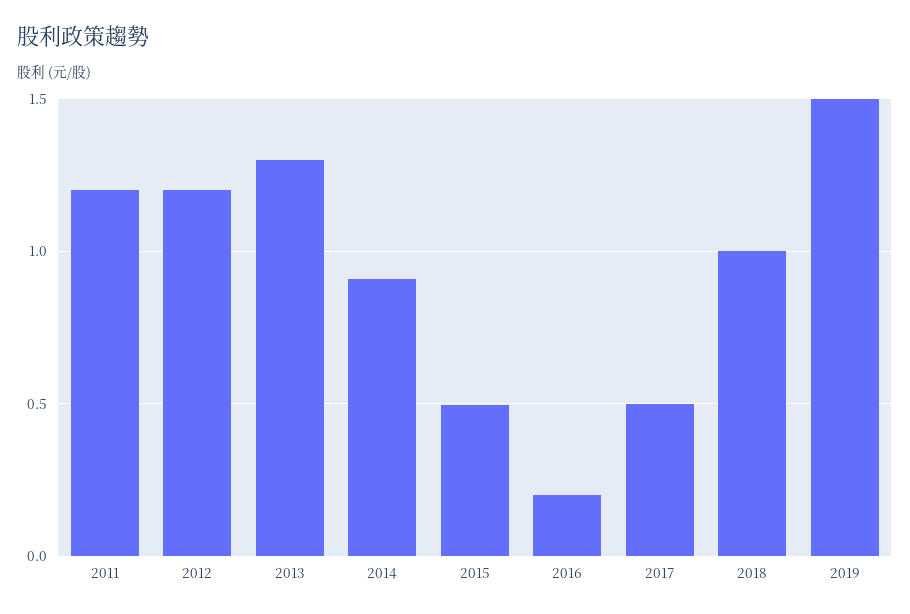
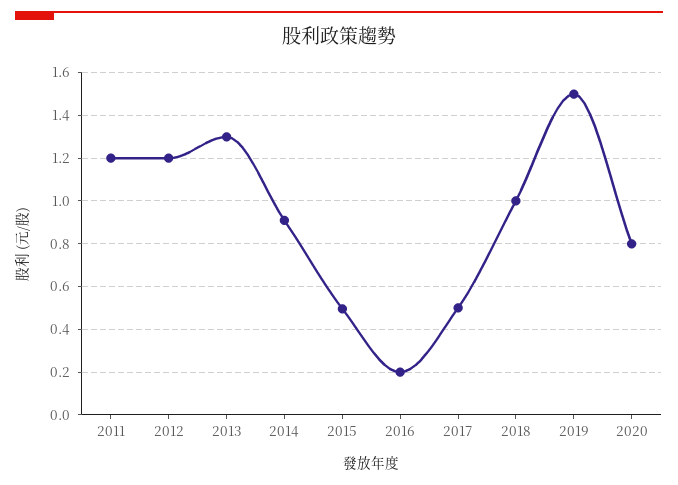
2020: none -> 0.8

